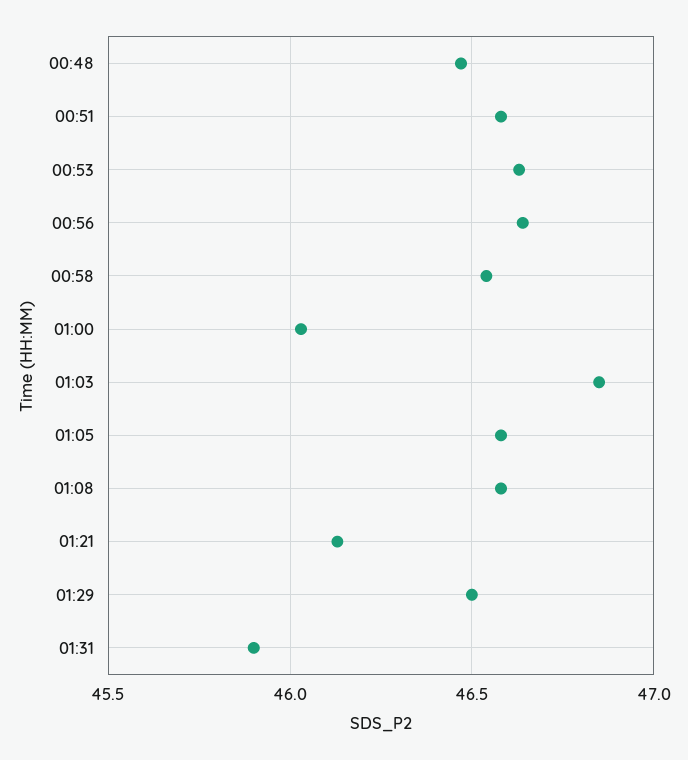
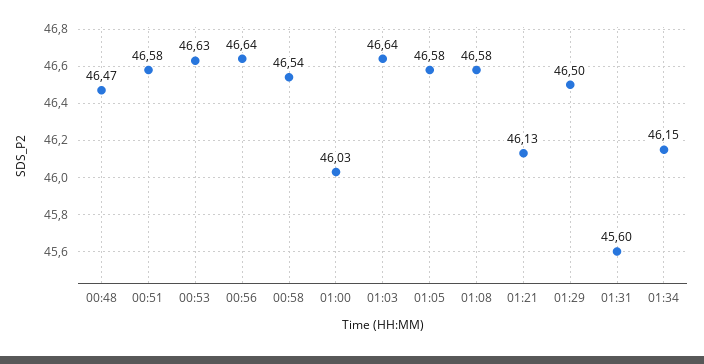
01:03: 46.85 -> 46.64
01:31: 45.9 -> 45.6
01:34: none -> 46.15

